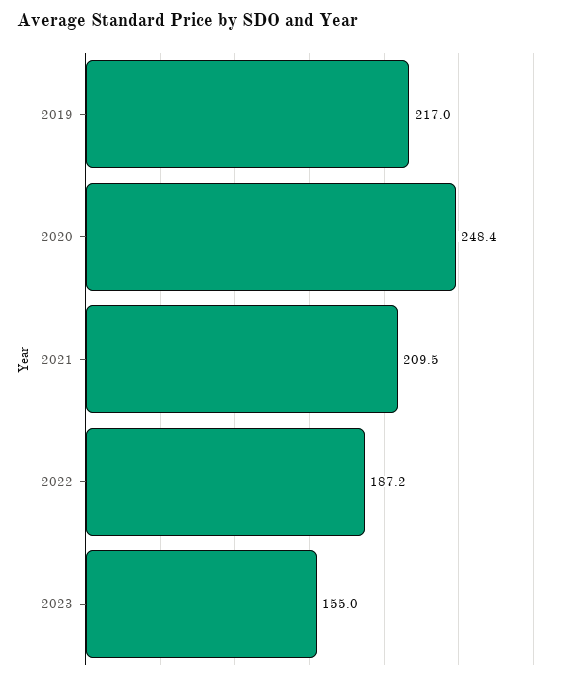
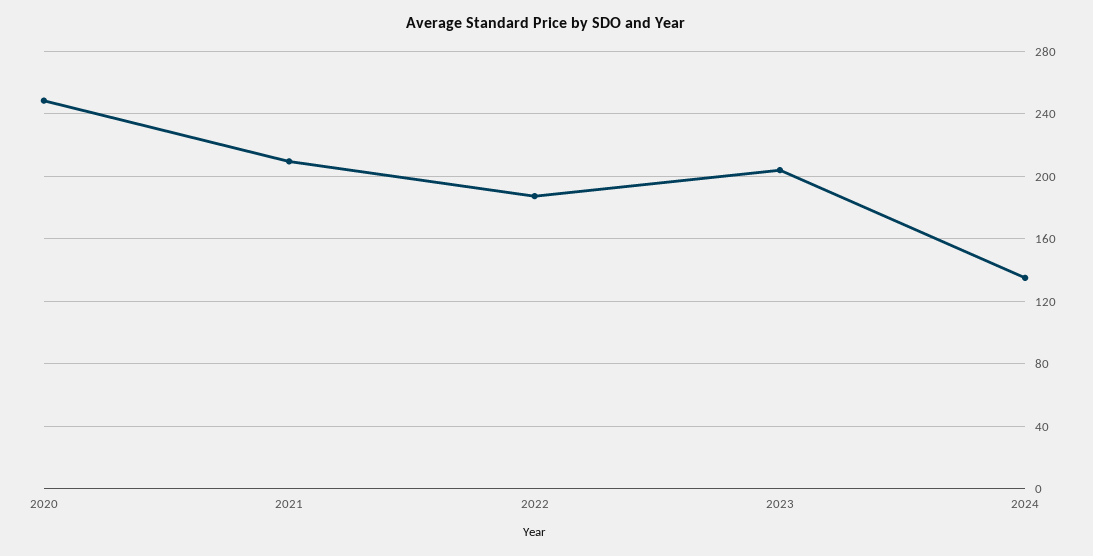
2019: 217 -> none
2023: 155 -> 205
2024: none -> 135

